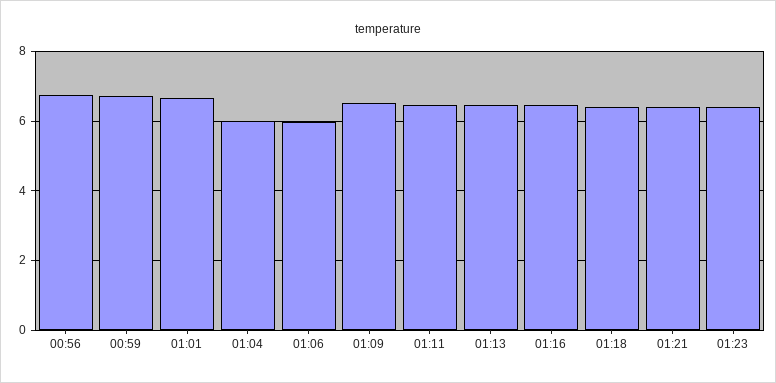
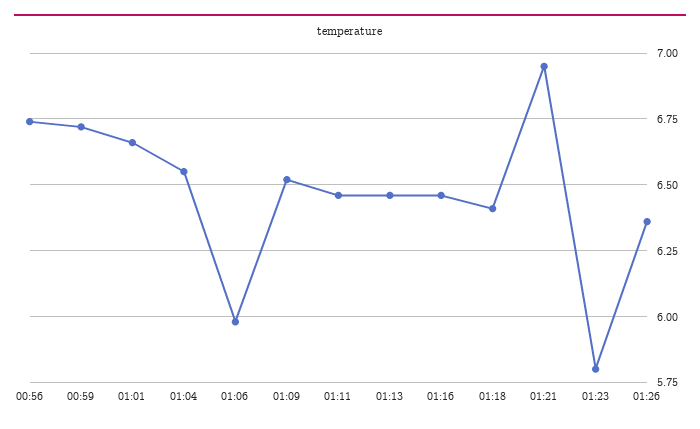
01:04: 6 -> 6.55
01:21: 6.4 -> 6.95
01:23: 6.4 -> 5.8
01:26: none -> 6.35

